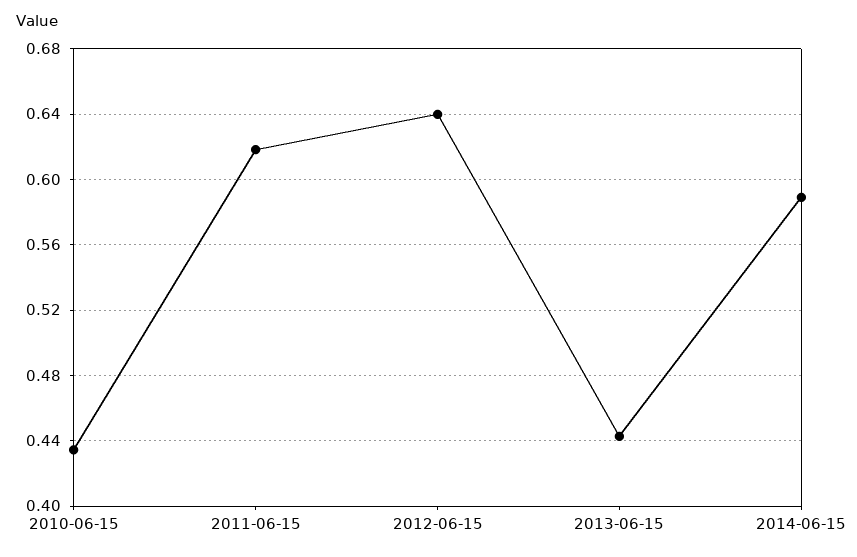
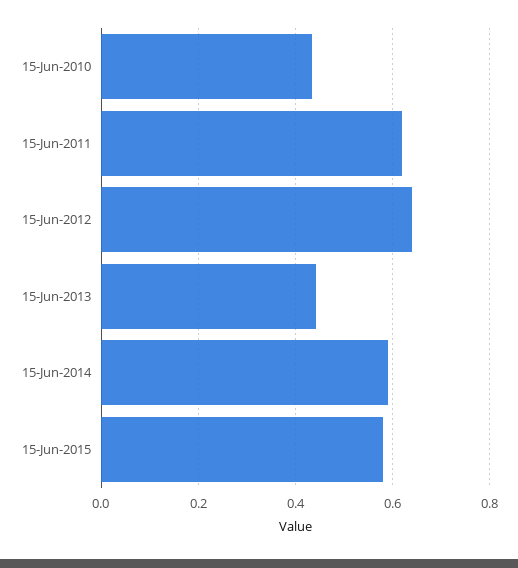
15-Jun-2015: none -> 0.58

